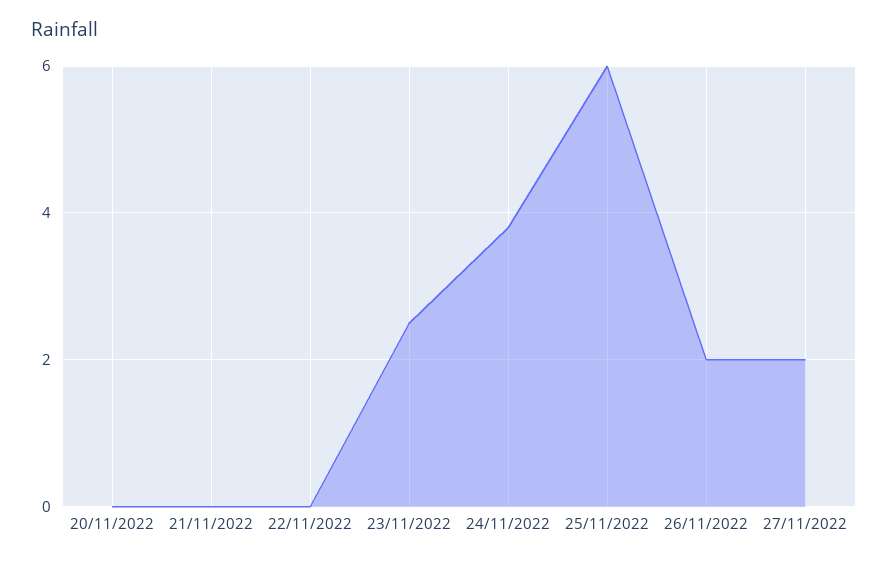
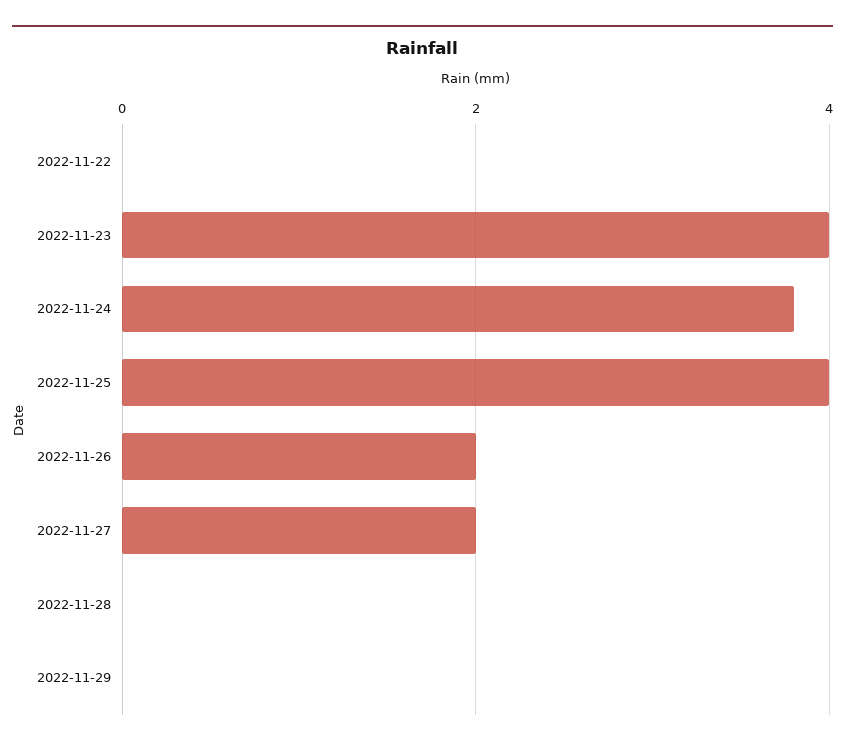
20/11/2022: 0 -> none
21/11/2022: 0 -> none
23/11/2022: 2.5 -> 4
25/11/2022: 6 -> 4
2022-11-28: none -> 0
2022-11-29: none -> 0

